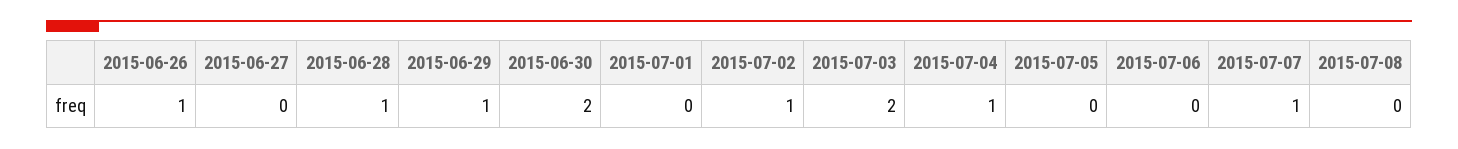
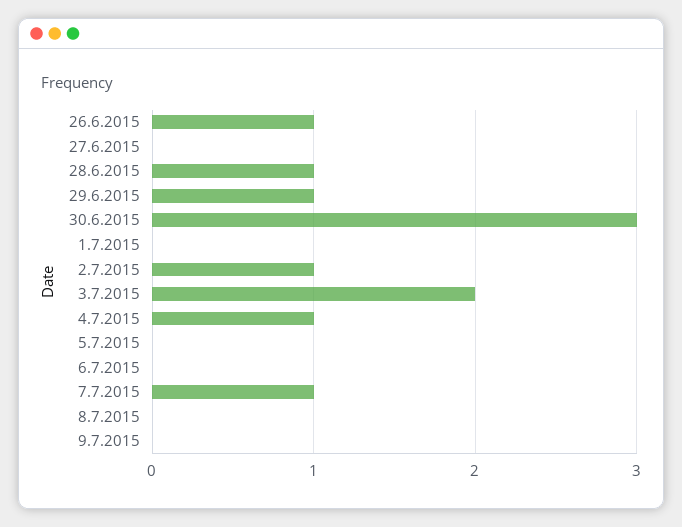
2015-06-30: 2 -> 3
9.7.2015: none -> 0

